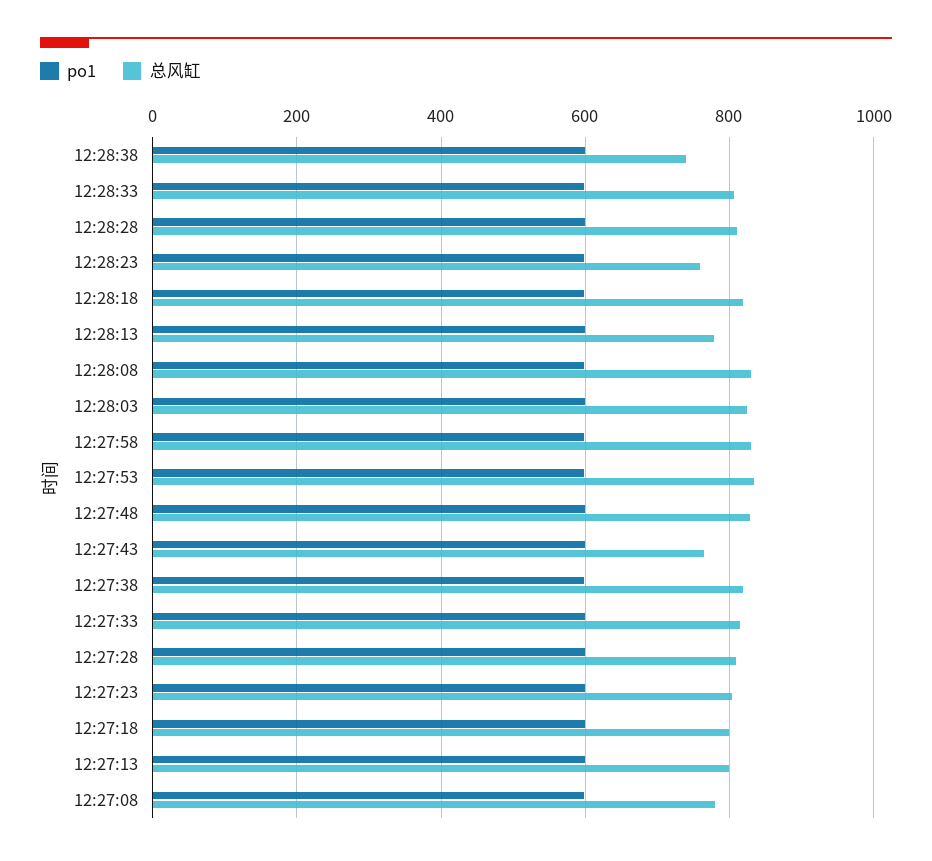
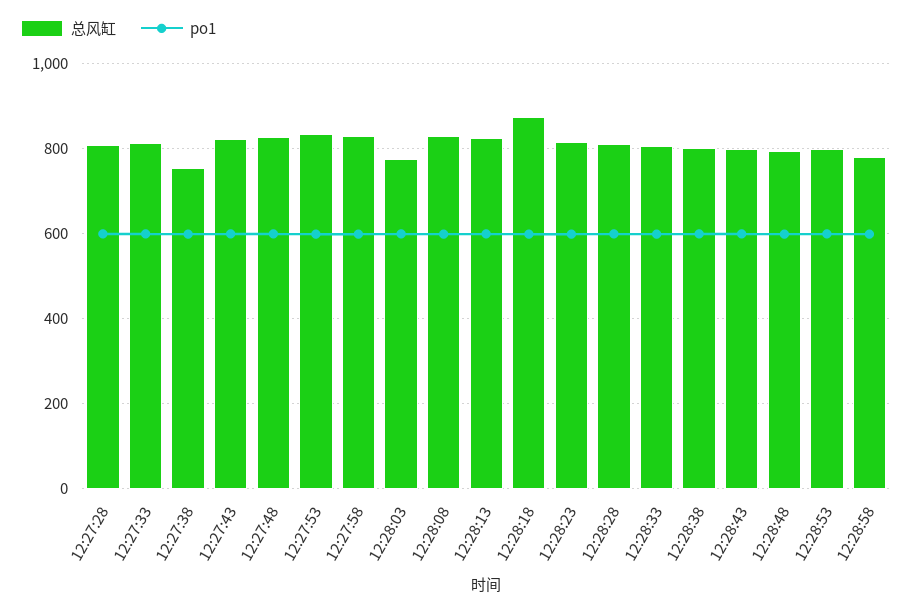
总风缸, 12:28:38: 740 -> 800
总风缸, 12:28:23: 760 -> 820
总风缸, 12:28:18: 820 -> 880
总风缸, 12:28:13: 780 -> 820
总风缸, 12:28:03: 820 -> 780
总风缸, 12:27:43: 760 -> 820
总风缸, 12:27:38: 820 -> 760
po1, 12:27:23: 600 -> none
总风缸, 12:27:23: 800 -> none
po1, 12:27:18: 600 -> none
总风缸, 12:27:18: 800 -> none
po1, 12:27:13: 600 -> none
总风缸, 12:27:13: 800 -> none
po1, 12:27:08: 600 -> none
总风缸, 12:27:08: 780 -> none
总风缸, 12:28:43: none -> 800
po1, 12:28:43: none -> 600
总风缸, 12:28:48: none -> 800
po1, 12:28:48: none -> 600
总风缸, 12:28:53: none -> 800
po1, 12:28:53: none -> 600
总风缸, 12:28:58: none -> 780
po1, 12:28:58: none -> 600

